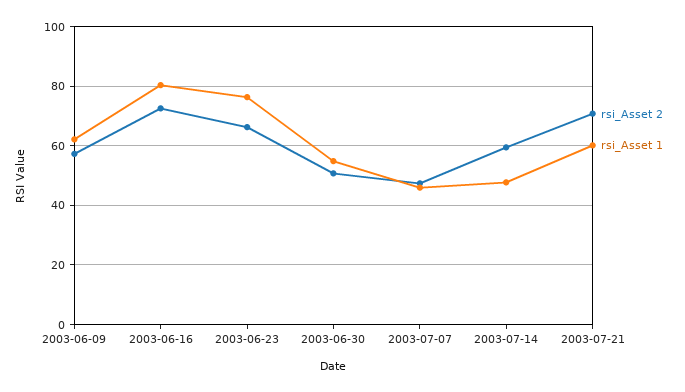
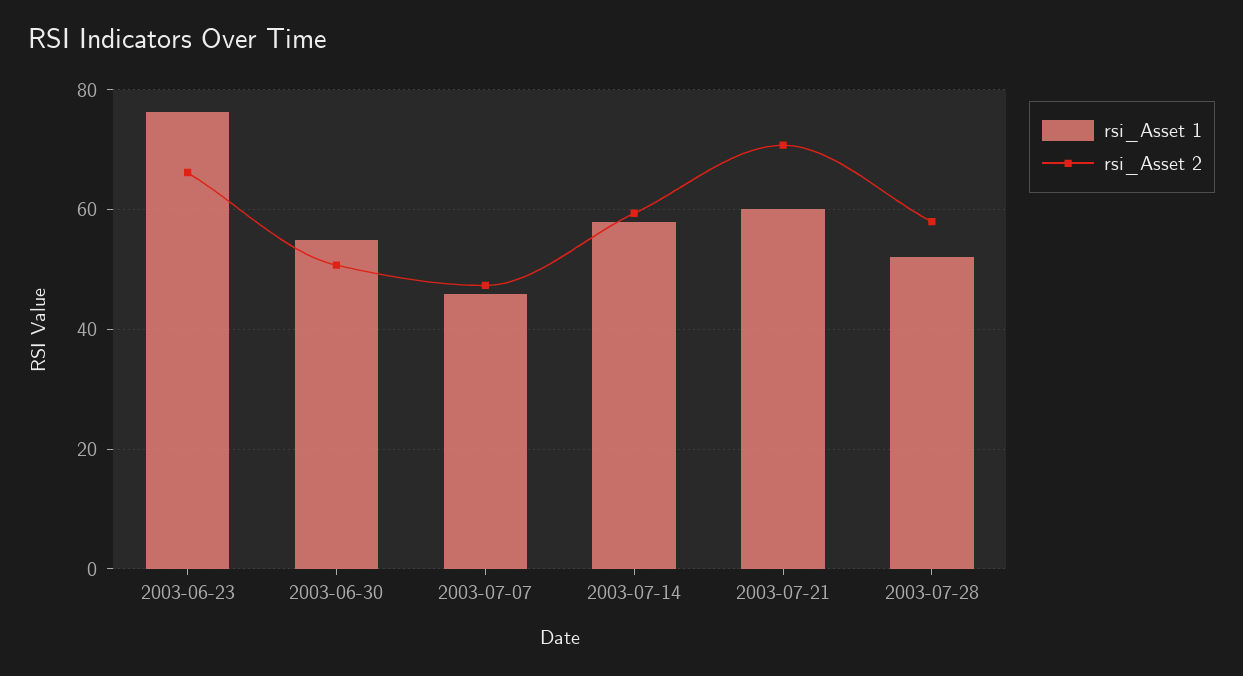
rsi_Asset 2, 2003-06-09: 57.5 -> none
rsi_Asset 1, 2003-06-09: 62.5 -> none
rsi_Asset 2, 2003-06-16: 72.5 -> none
rsi_Asset 1, 2003-06-16: 80 -> none
rsi_Asset 1, 2003-07-14: 47.5 -> 58
rsi_Asset 1, 2003-07-28: none -> 52
rsi_Asset 2, 2003-07-28: none -> 58

